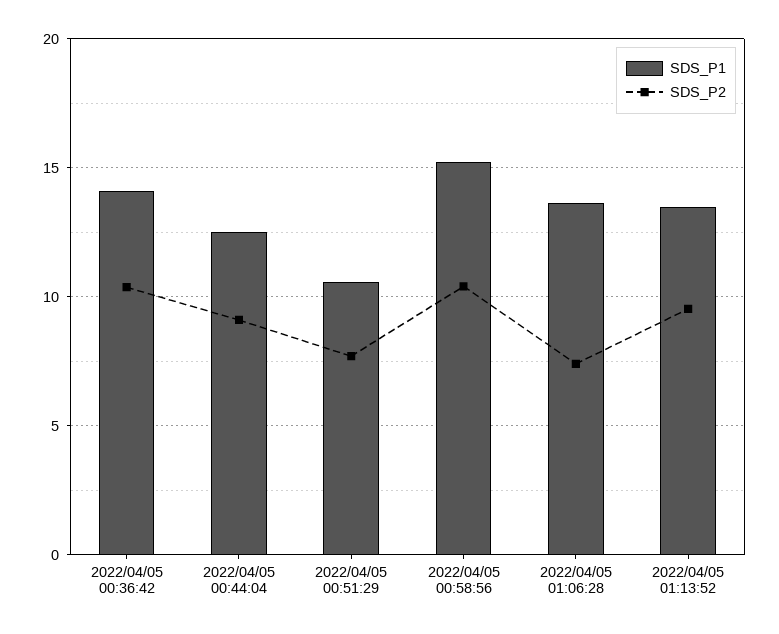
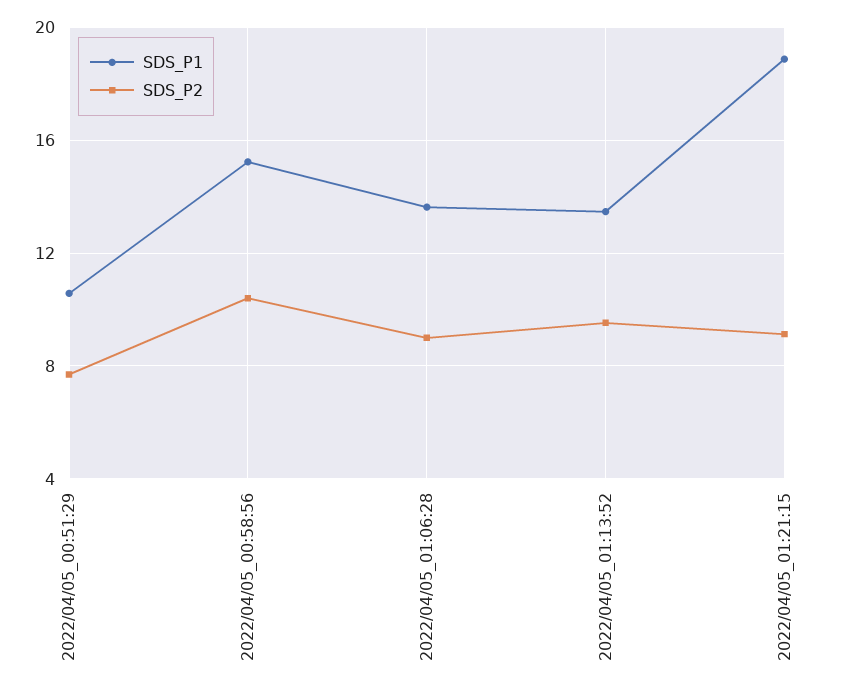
SDS_P1, 2022/04/05 00:36:42: 14 -> none
SDS_P2, 2022/04/05 00:36:42: 10.5 -> none
SDS_P1, 2022/04/05 00:44:04: 12.5 -> none
SDS_P2, 2022/04/05 00:44:04: 9 -> none
SDS_P2, 2022/04/05 01:06:28: 7.5 -> 9
SDS_P1, 2022/04/05_01:21:15: none -> 19
SDS_P2, 2022/04/05_01:21:15: none -> 9

